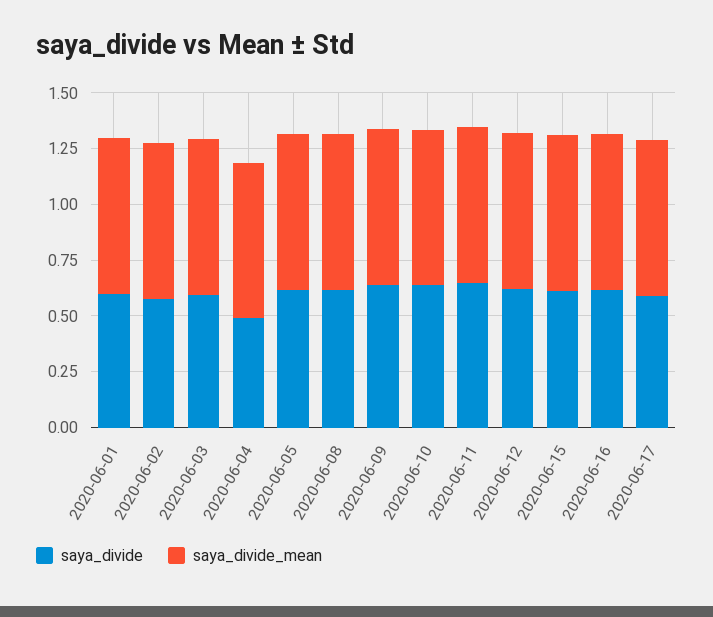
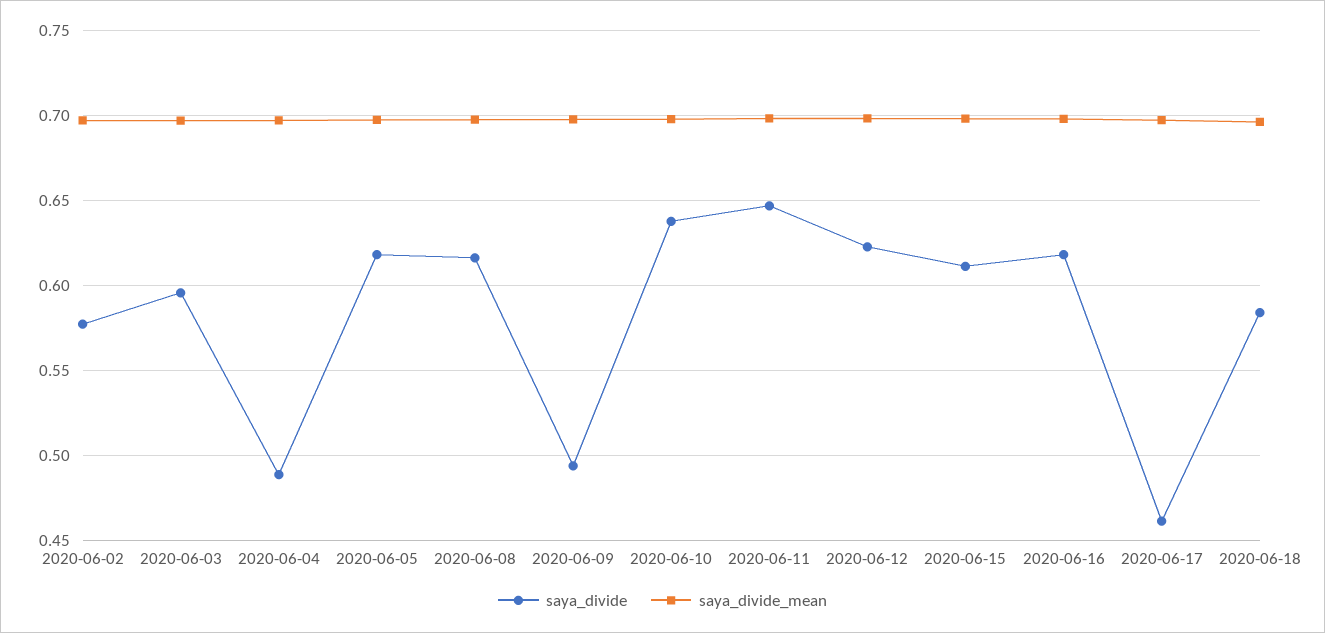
saya_divide, 2020-06-01: 0.6 -> none
saya_divide_mean, 2020-06-01: 0.7 -> none
saya_divide, 2020-06-09: 0.65 -> 0.495
saya_divide, 2020-06-17: 0.6 -> 0.46
saya_divide, 2020-06-18: none -> 0.585
saya_divide_mean, 2020-06-18: none -> 0.695

